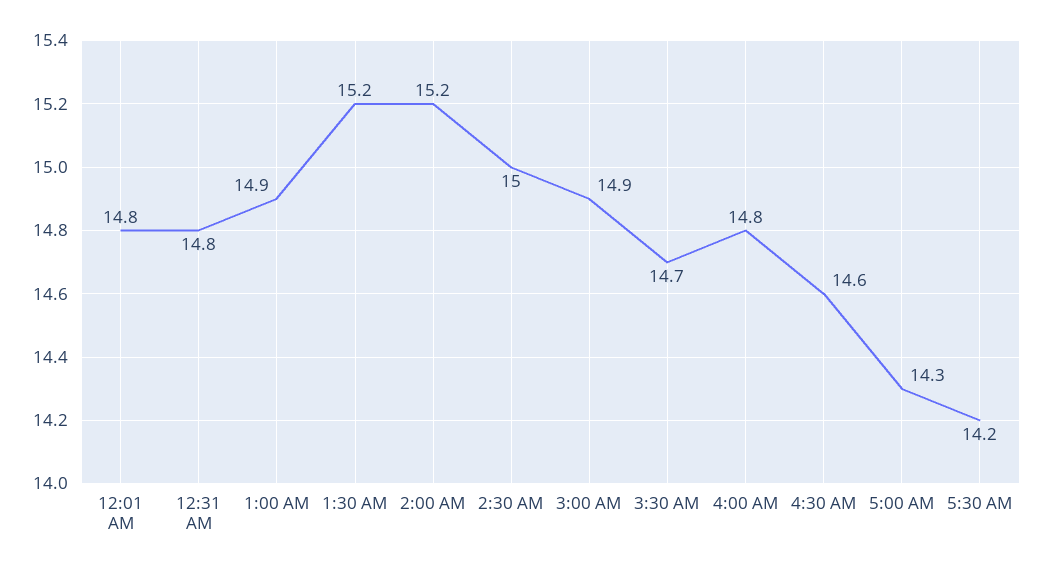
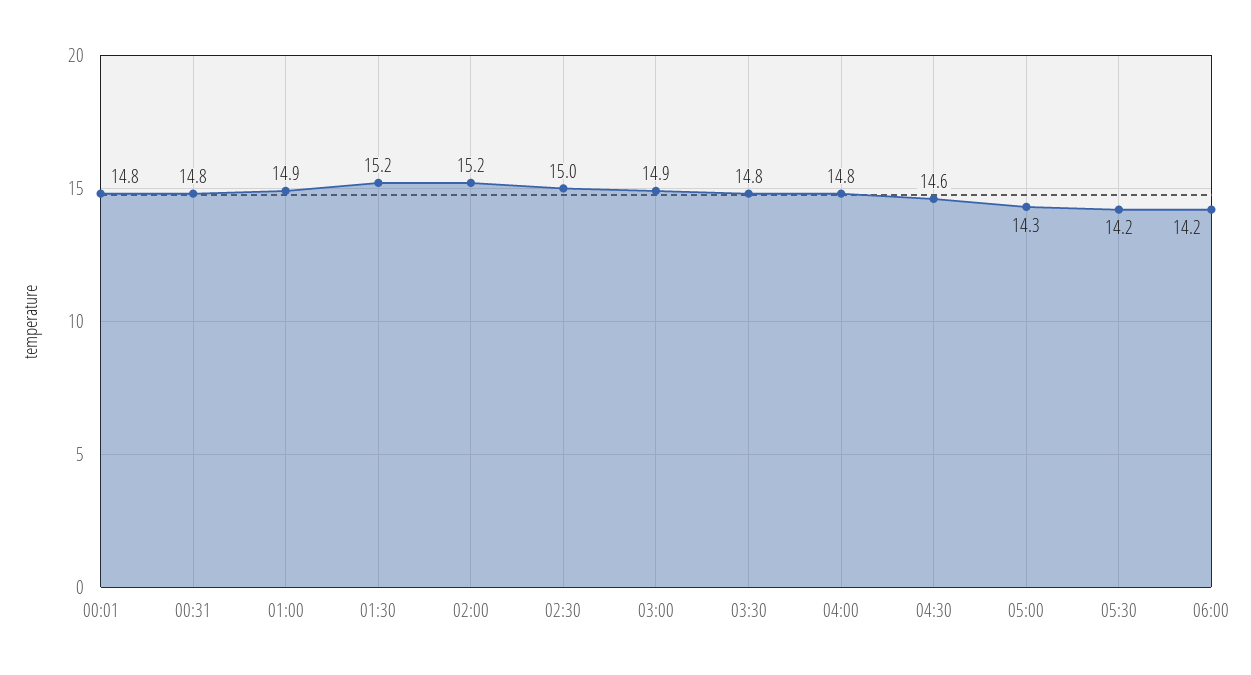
3:30 AM: 14.7 -> 14.8
06:00: none -> 14.2

